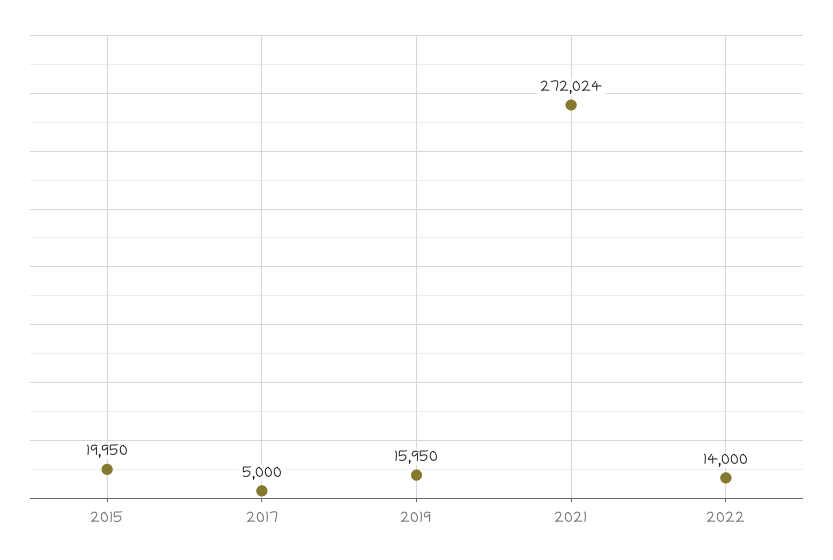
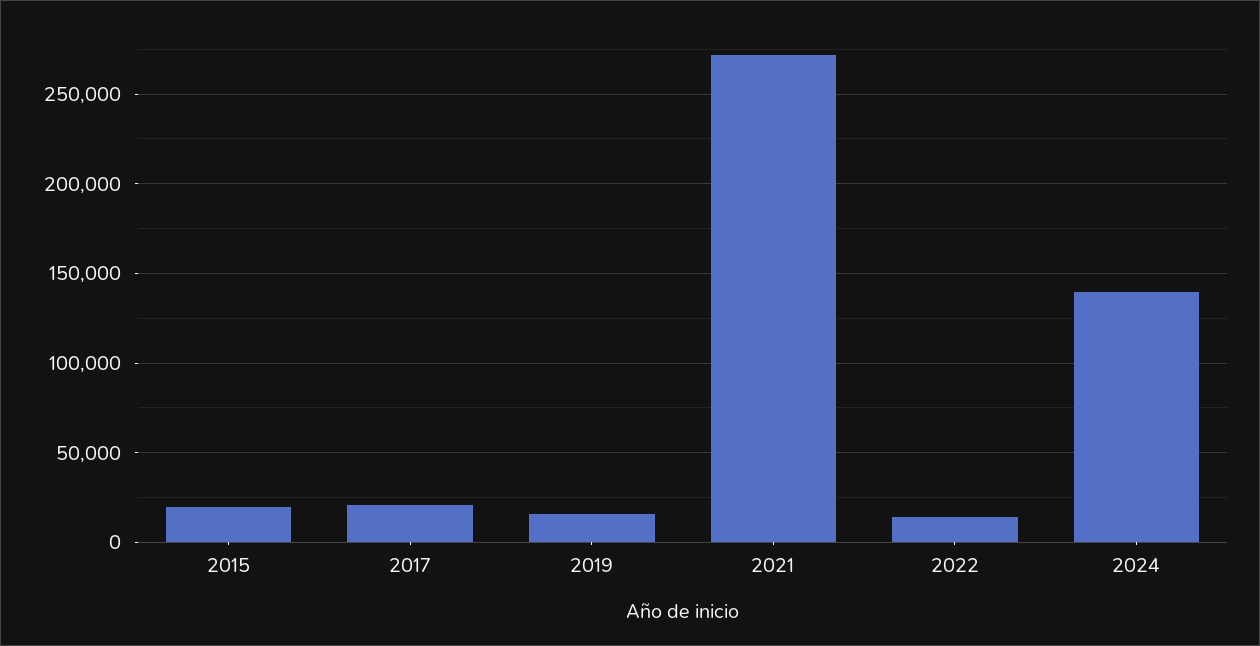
2017: 5000 -> 20000
2024: none -> 140000

